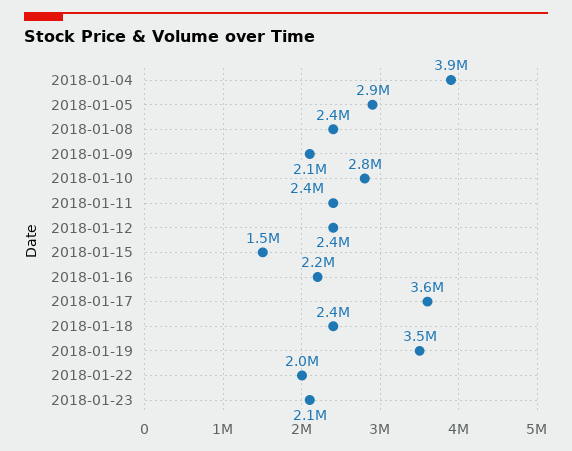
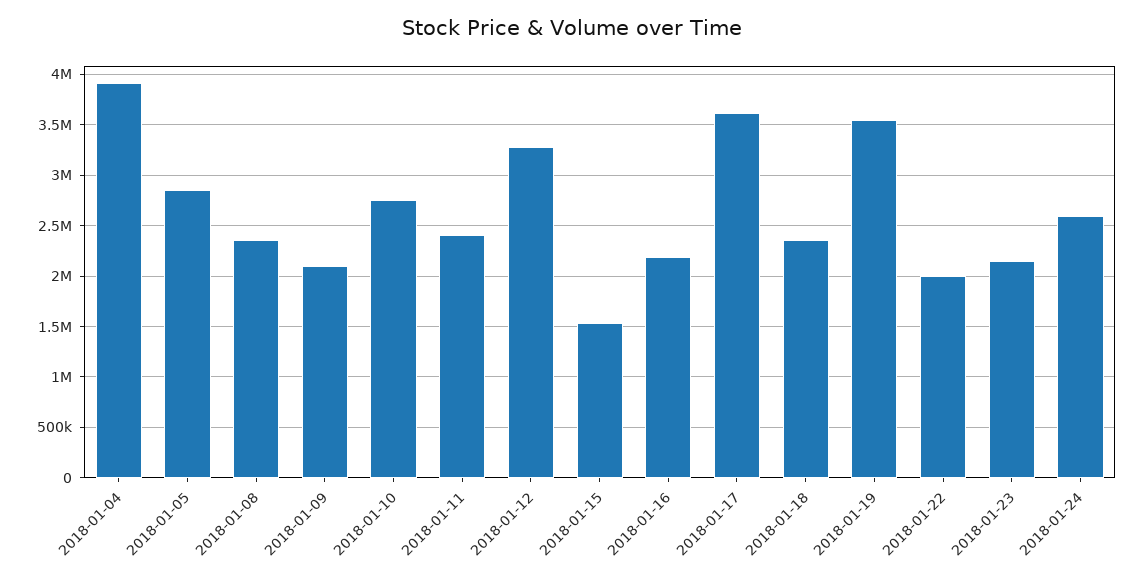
2018-01-12: 2400000 -> 3300000
2018-01-24: none -> 2600000

